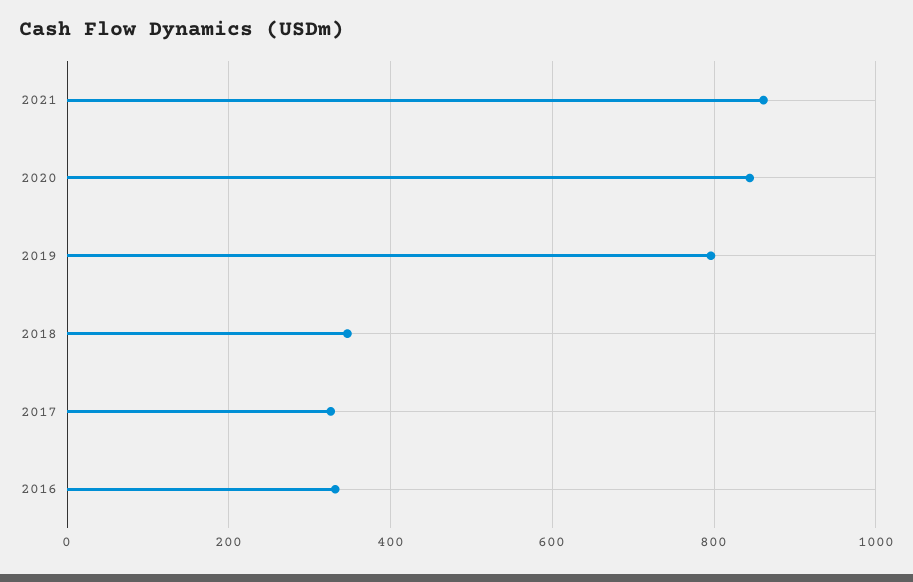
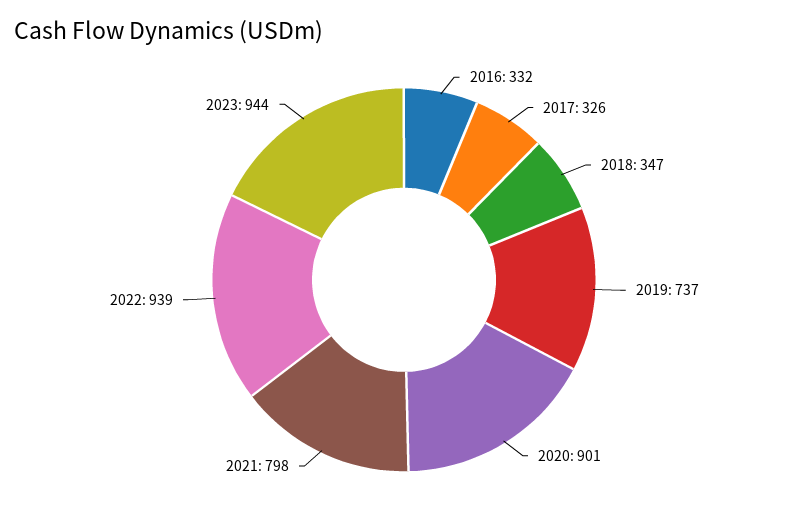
2021: 860 -> 798
2020: 840 -> 901
2019: 800 -> 737
2022: none -> 939
2023: none -> 944

